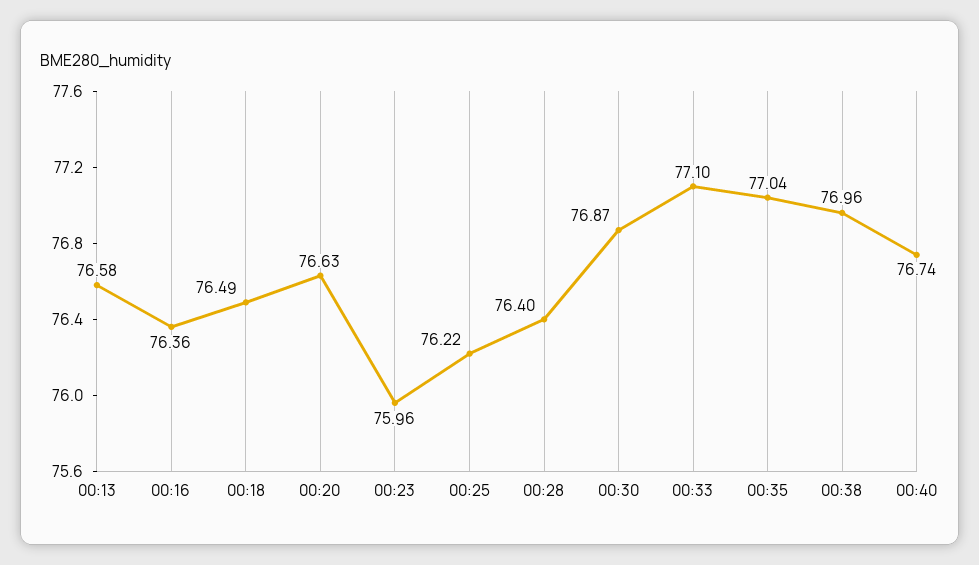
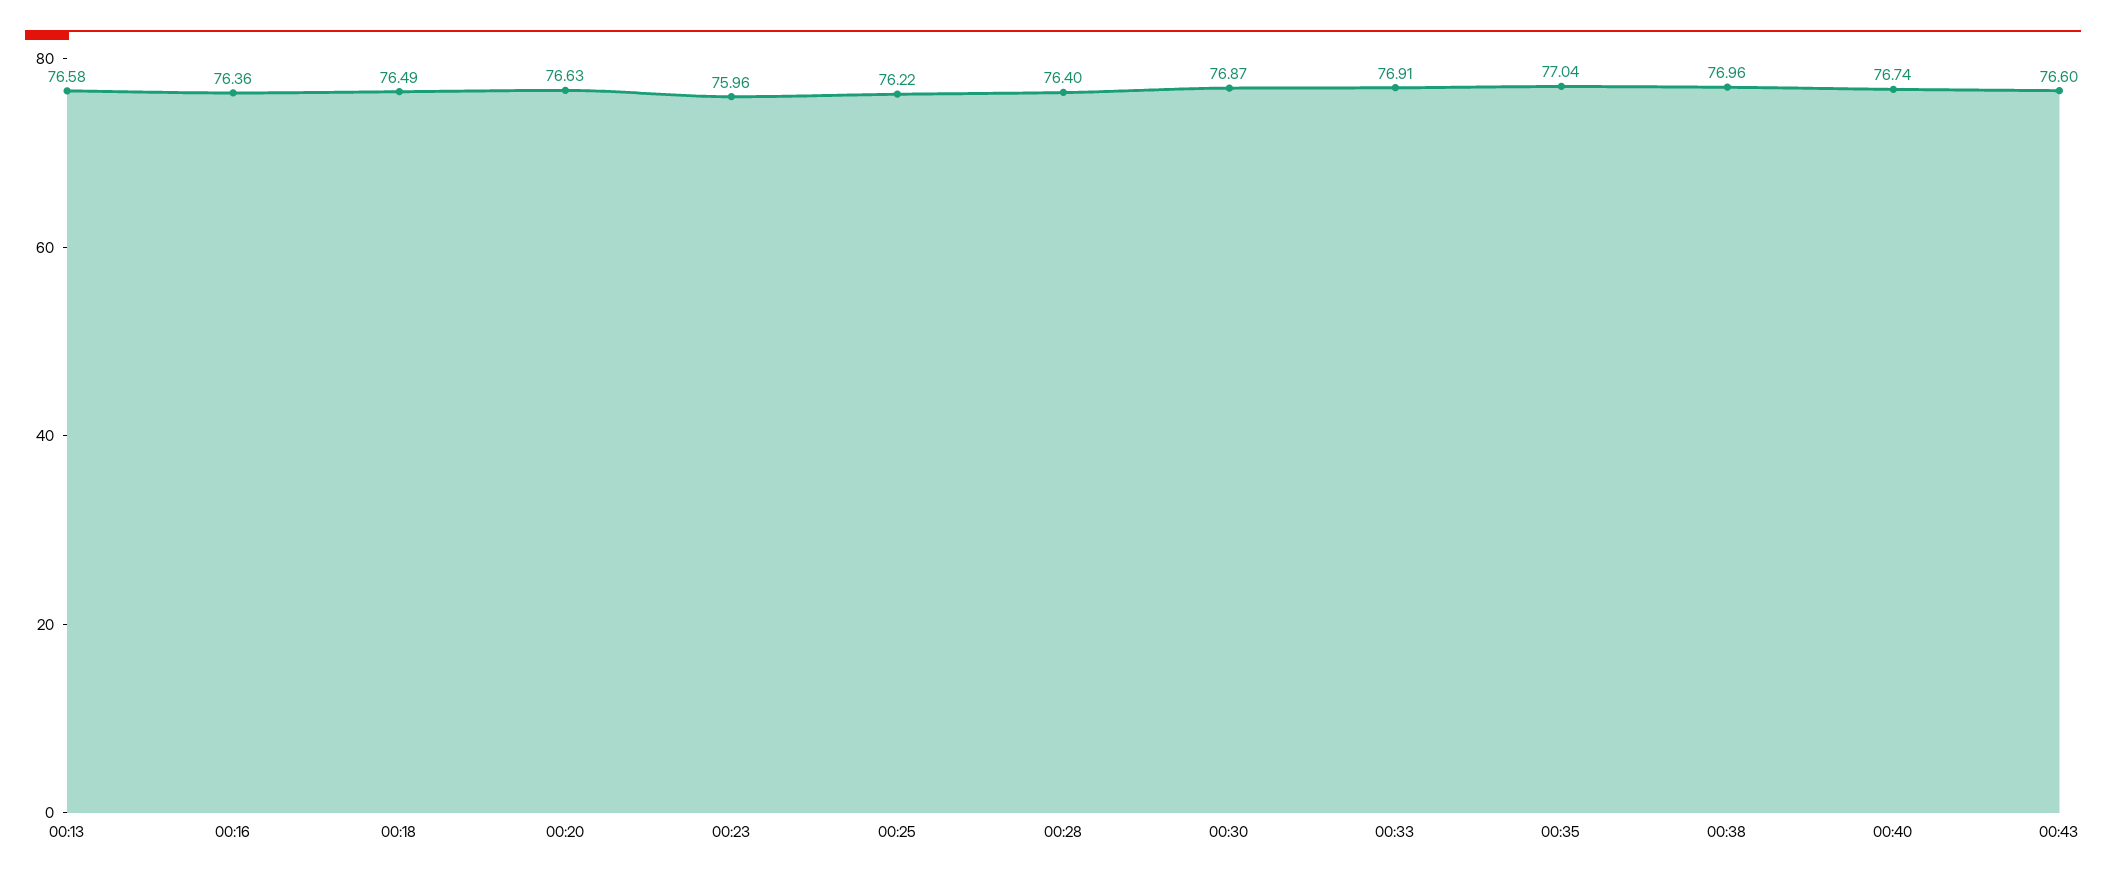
00:33: 77.1 -> 76.91
00:43: none -> 76.6

